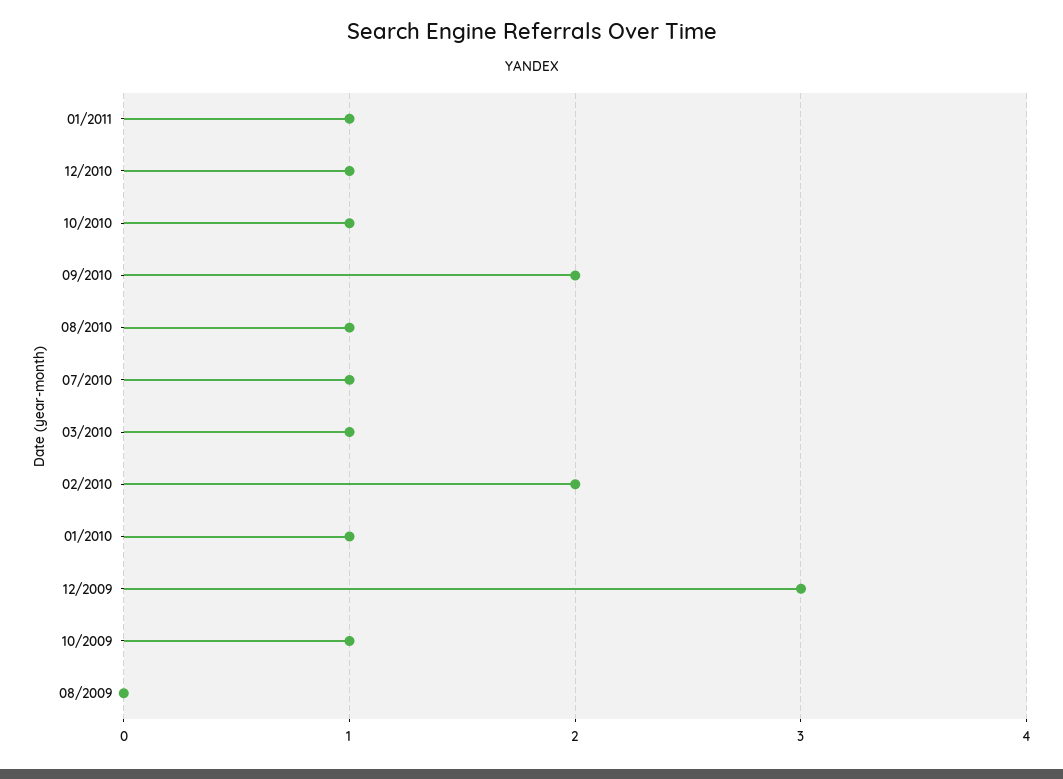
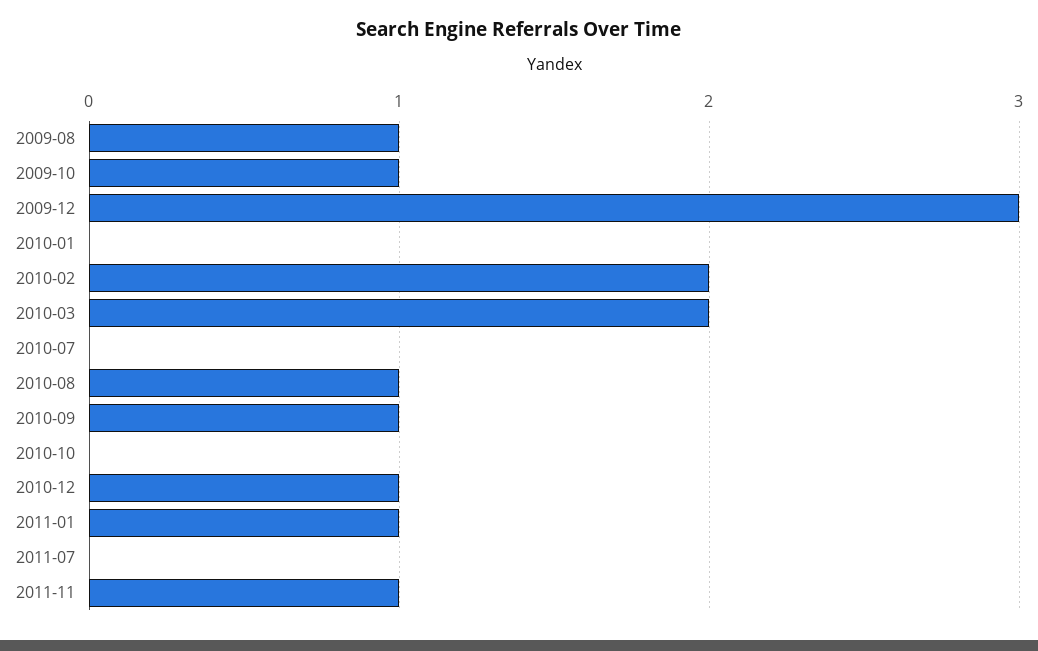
10/2010: 1 -> 0
09/2010: 2 -> 1
07/2010: 1 -> 0
03/2010: 1 -> 2
01/2010: 1 -> 0
08/2009: 0 -> 1
2011-07: none -> 0
2011-11: none -> 1

